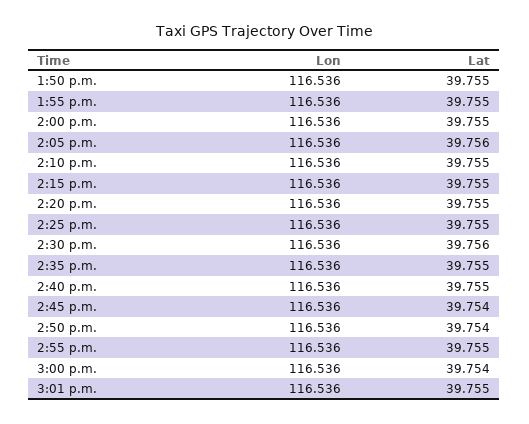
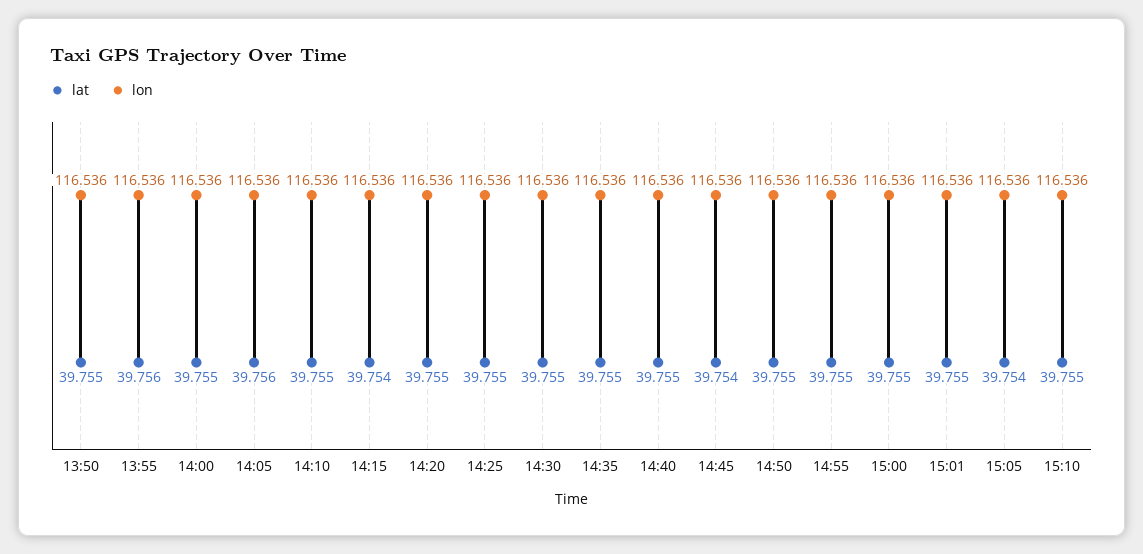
Lat, 1:55 p.m.: 39.755 -> 39.756
Lat, 2:15 p.m.: 39.755 -> 39.754
Lat, 2:30 p.m.: 39.756 -> 39.755
Lat, 2:50 p.m.: 39.754 -> 39.755
Lat, 3:00 p.m.: 39.754 -> 39.755
Lat, 15:05: none -> 39.754
Lon, 15:05: none -> 116.536
Lat, 15:10: none -> 39.755
Lon, 15:10: none -> 116.536

